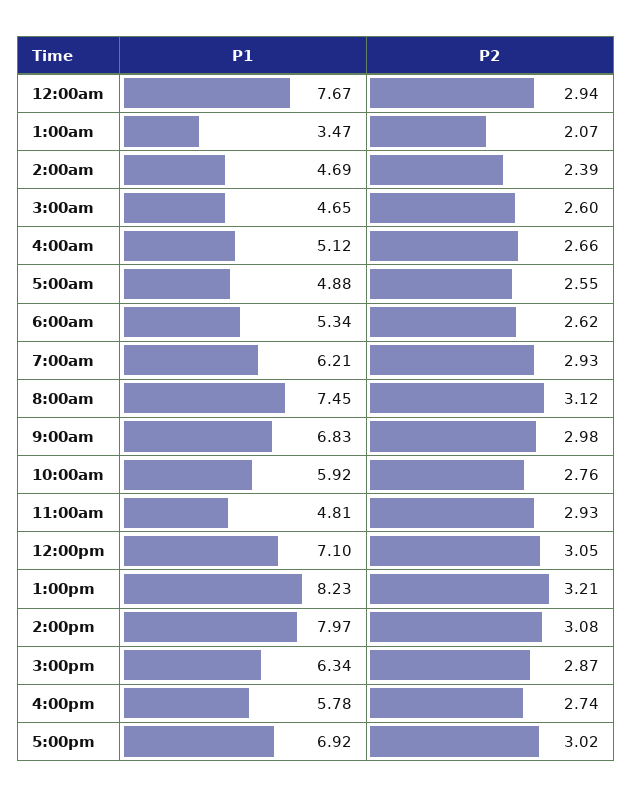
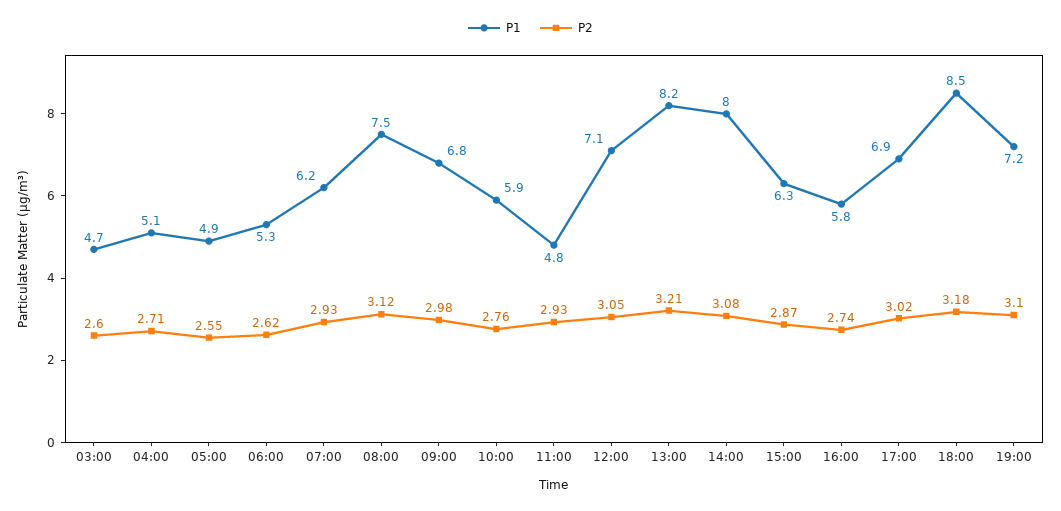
P1, 12:00am: 7.67 -> none
P2, 12:00am: 2.94 -> none
P1, 1:00am: 3.47 -> none
P2, 1:00am: 2.07 -> none
P1, 2:00am: 4.69 -> none
P2, 2:00am: 2.39 -> none
P2, 4:00am: 2.66 -> 2.71
P1, 18:00: none -> 8.5
P2, 18:00: none -> 3.18
P1, 19:00: none -> 7.2
P2, 19:00: none -> 3.1

